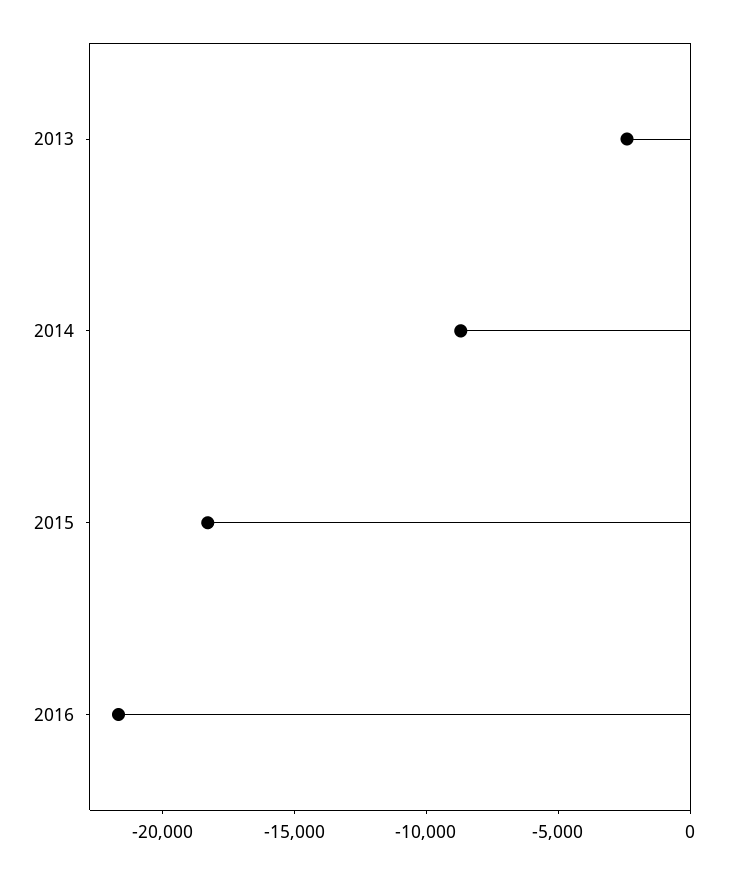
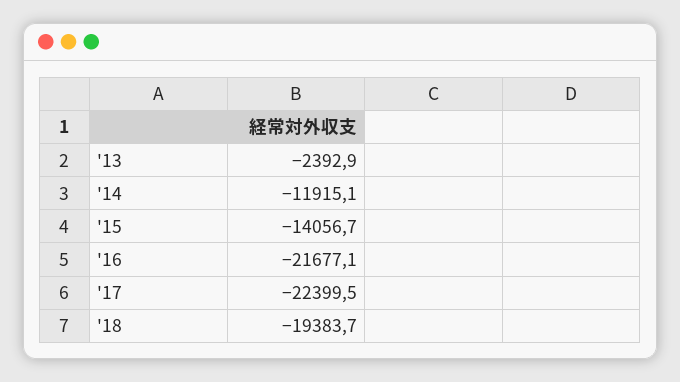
2014: -9000 -> -11915.1
2015: -18000 -> -14056.7
'17: none -> -22399.5
'18: none -> -19383.7

